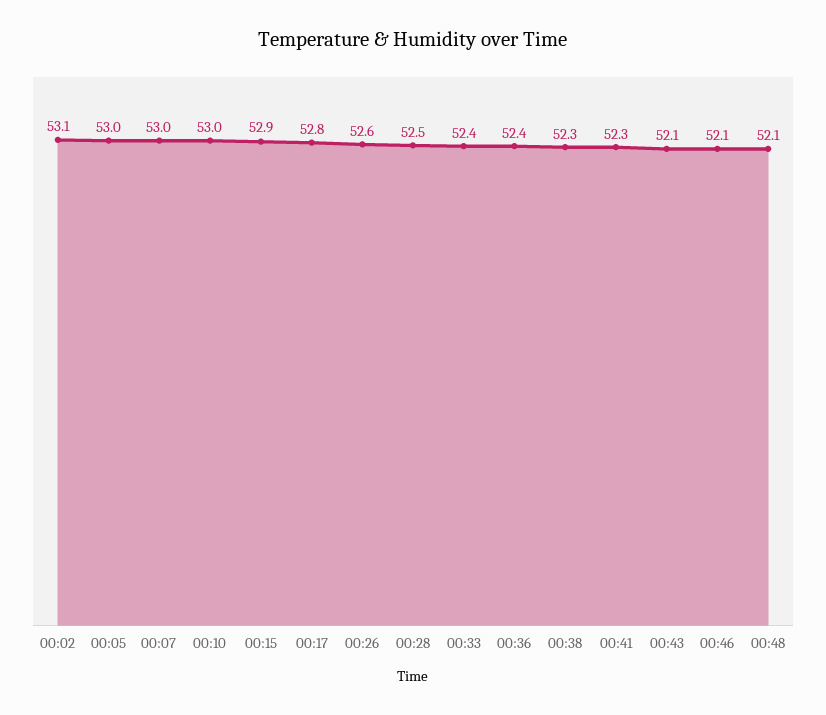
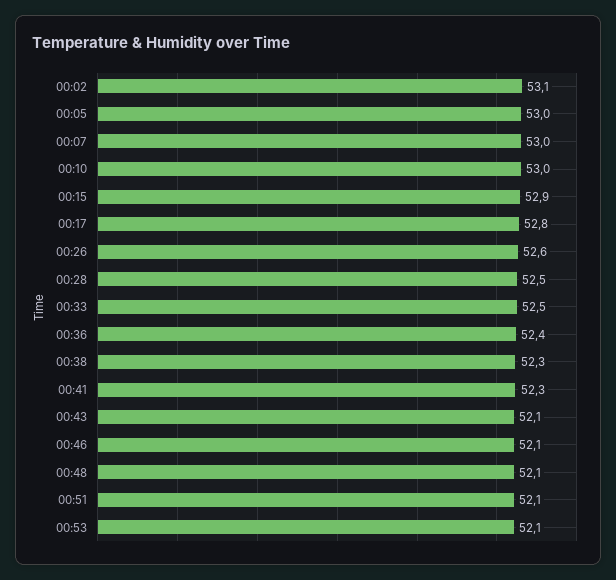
00:33: 52.4 -> 52.5
00:51: none -> 52.1
00:53: none -> 52.1

